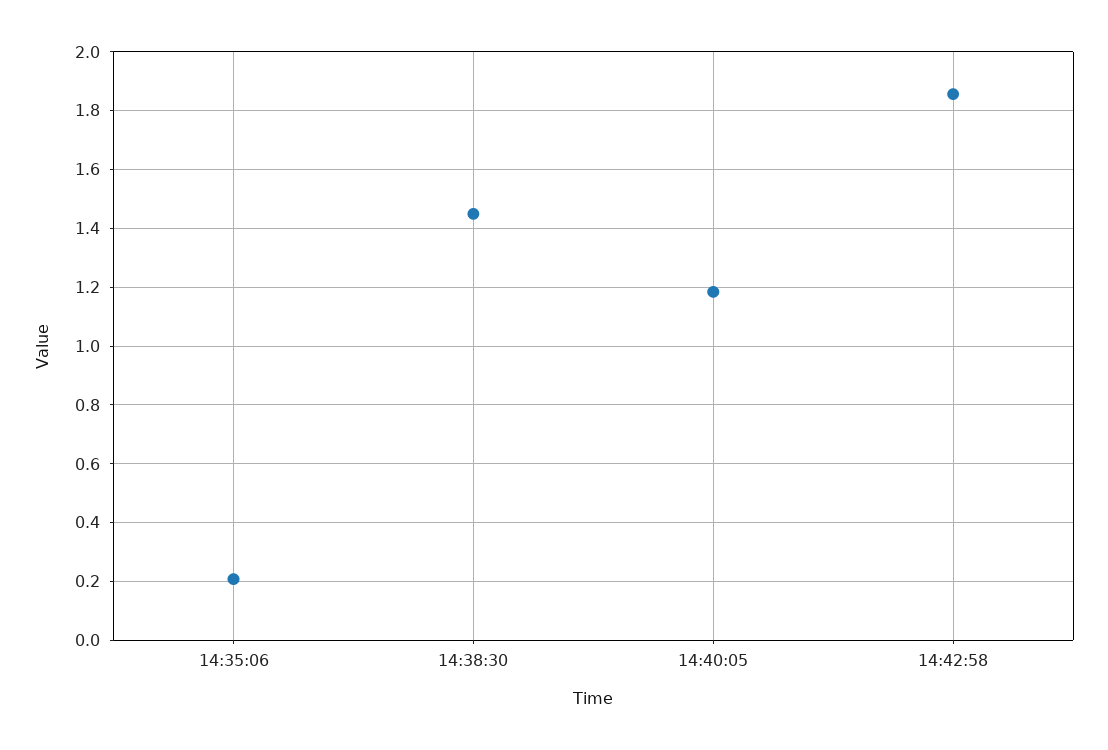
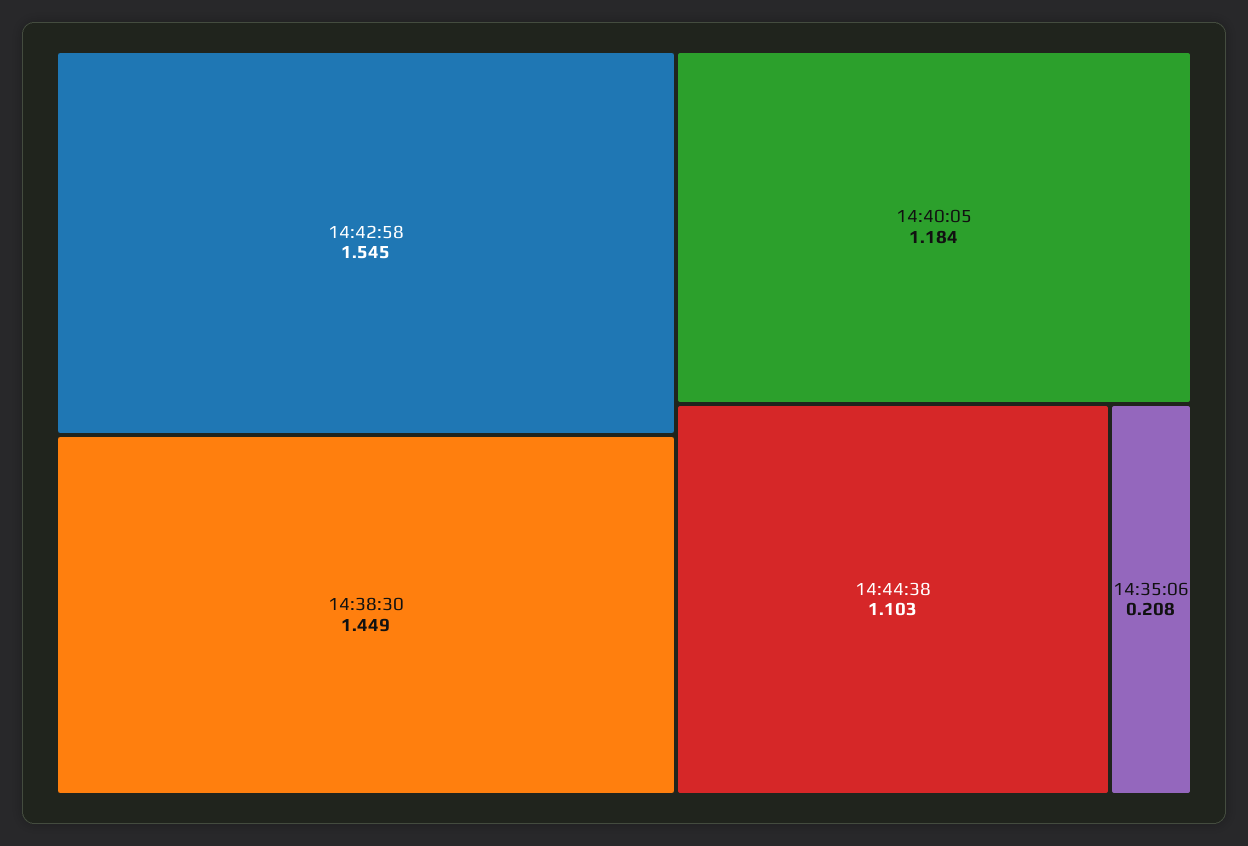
14:42:58: 1.85 -> 1.545
14:44:38: none -> 1.103

